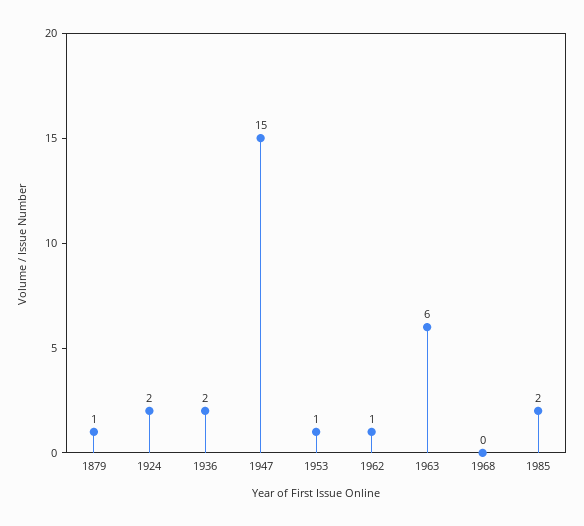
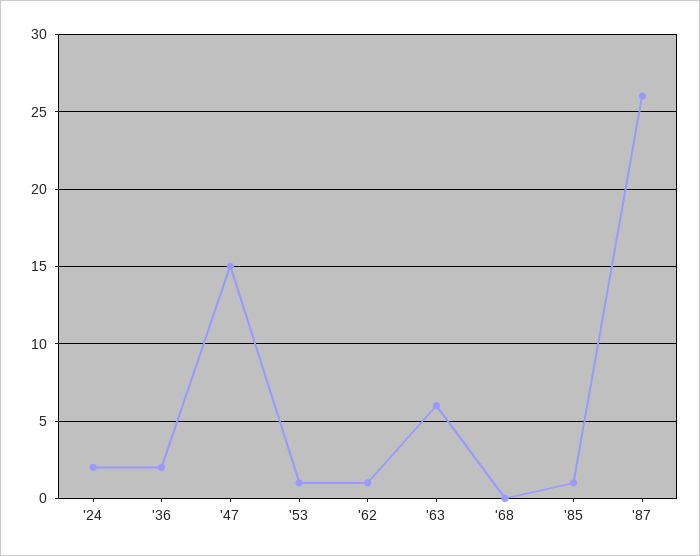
1879: 1 -> none
1985: 2 -> 1
'87: none -> 26

